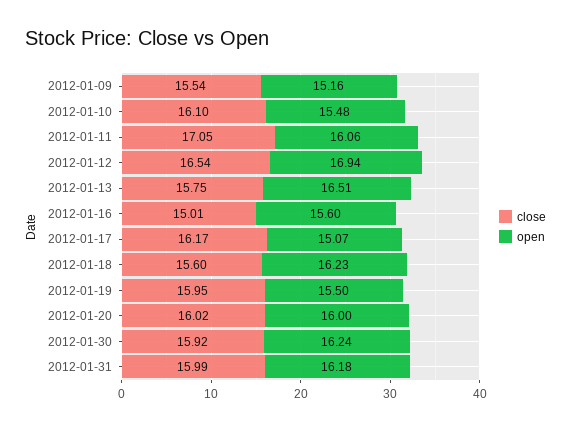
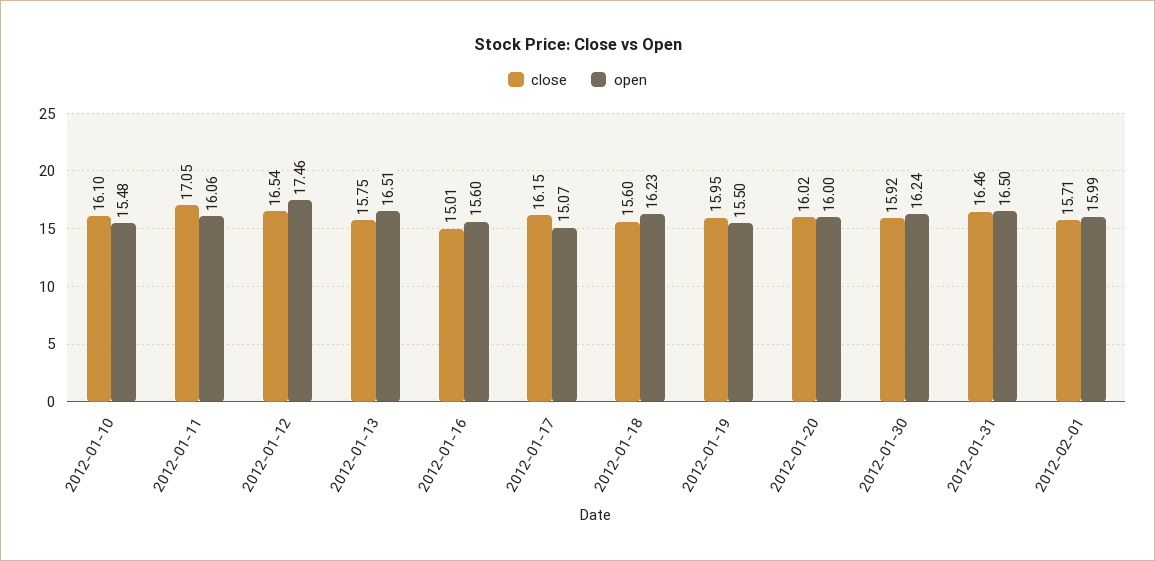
close, 2012-01-09: 15.54 -> none
open, 2012-01-09: 15.16 -> none
open, 2012-01-12: 16.94 -> 17.46
close, 2012-01-17: 16.17 -> 16.15
close, 2012-01-31: 15.99 -> 16.46
open, 2012-01-31: 16.18 -> 16.5
close, 2012-02-01: none -> 15.71
open, 2012-02-01: none -> 15.99

